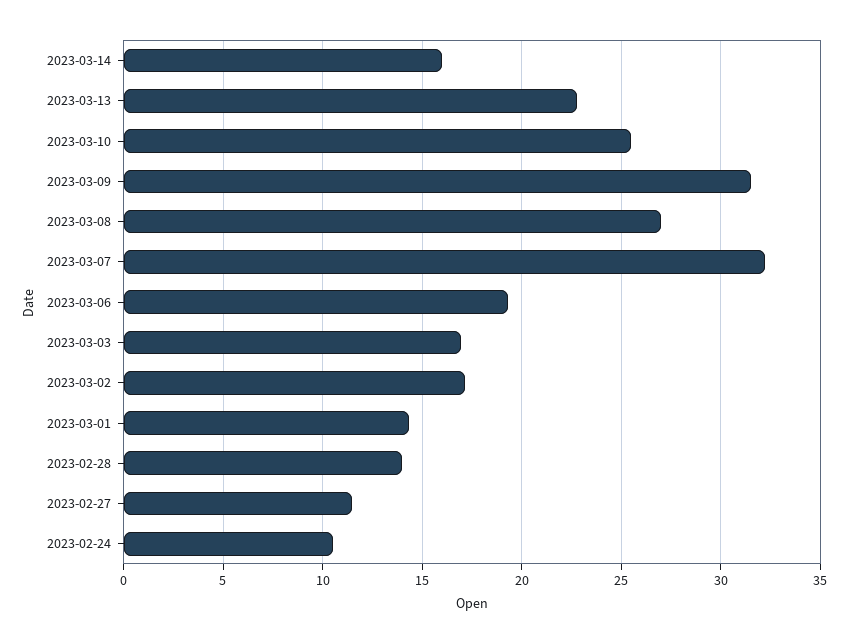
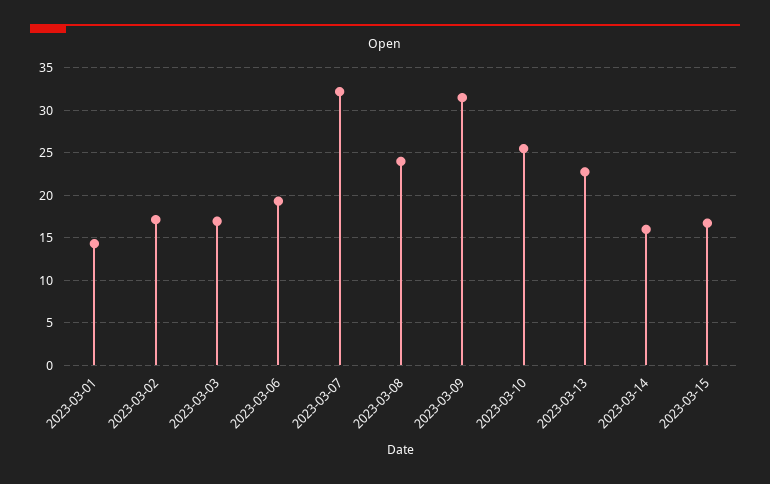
2023-03-08: 27 -> 24
2023-02-28: 14 -> none
2023-02-27: 11.5 -> none
2023-02-24: 10.5 -> none
2023-03-15: none -> 17

